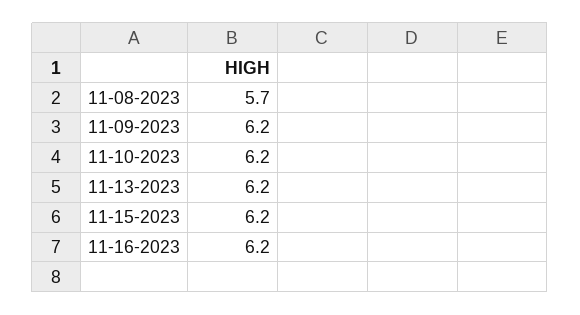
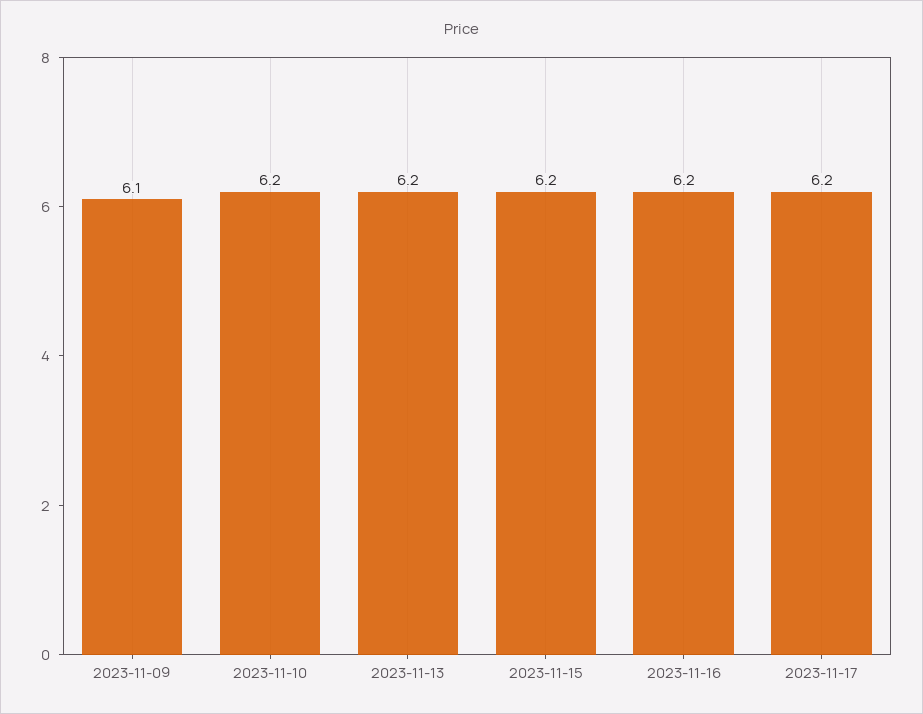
11-08-2023: 5.7 -> none
11-09-2023: 6.2 -> 6.1
2023-11-17: none -> 6.2

